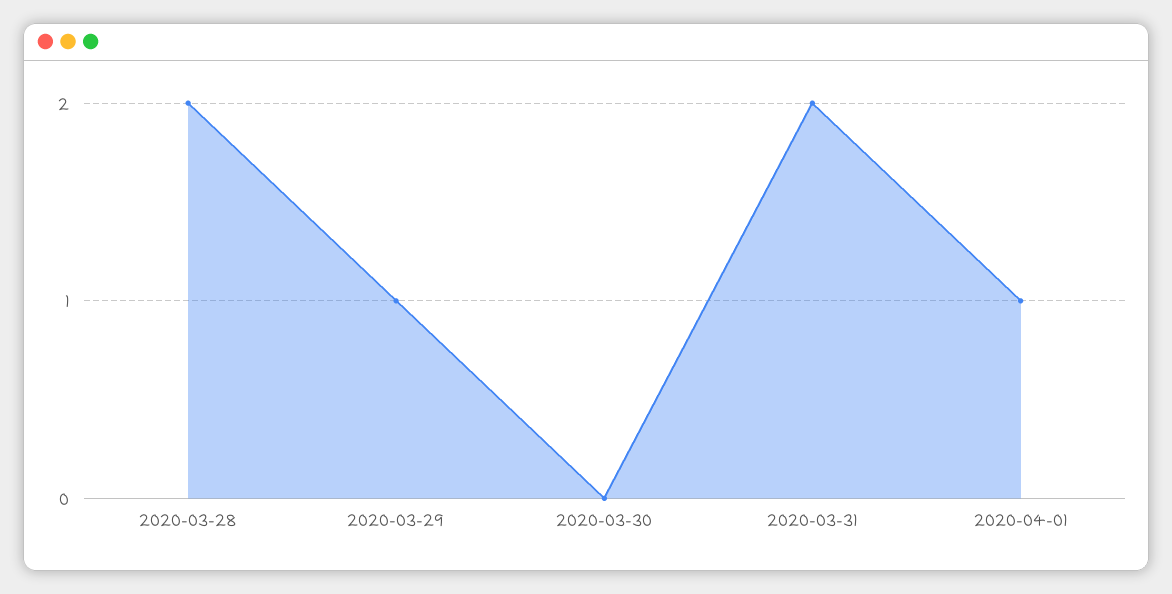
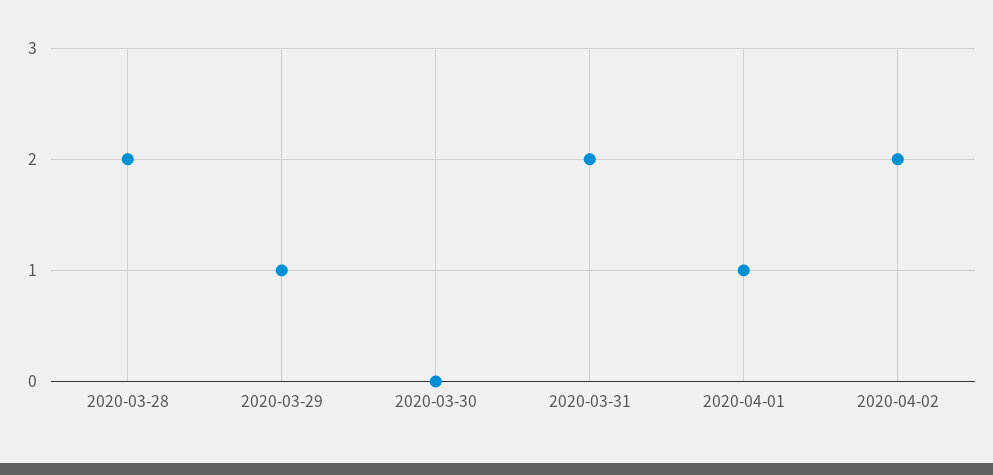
2020-04-02: none -> 2

